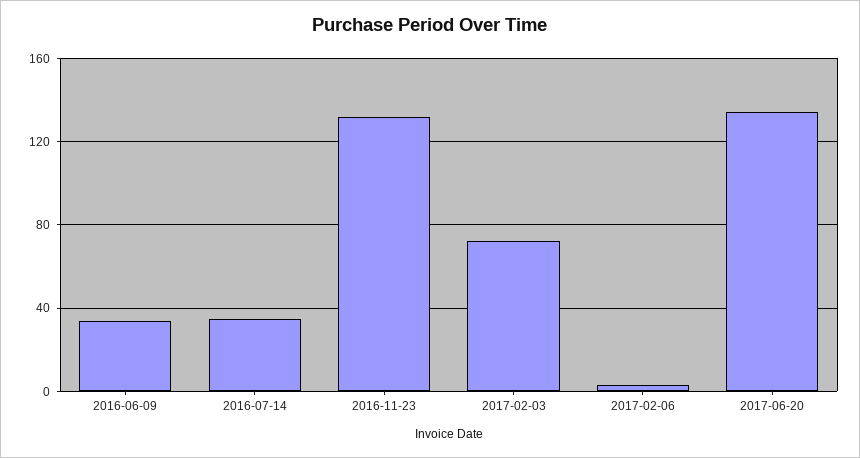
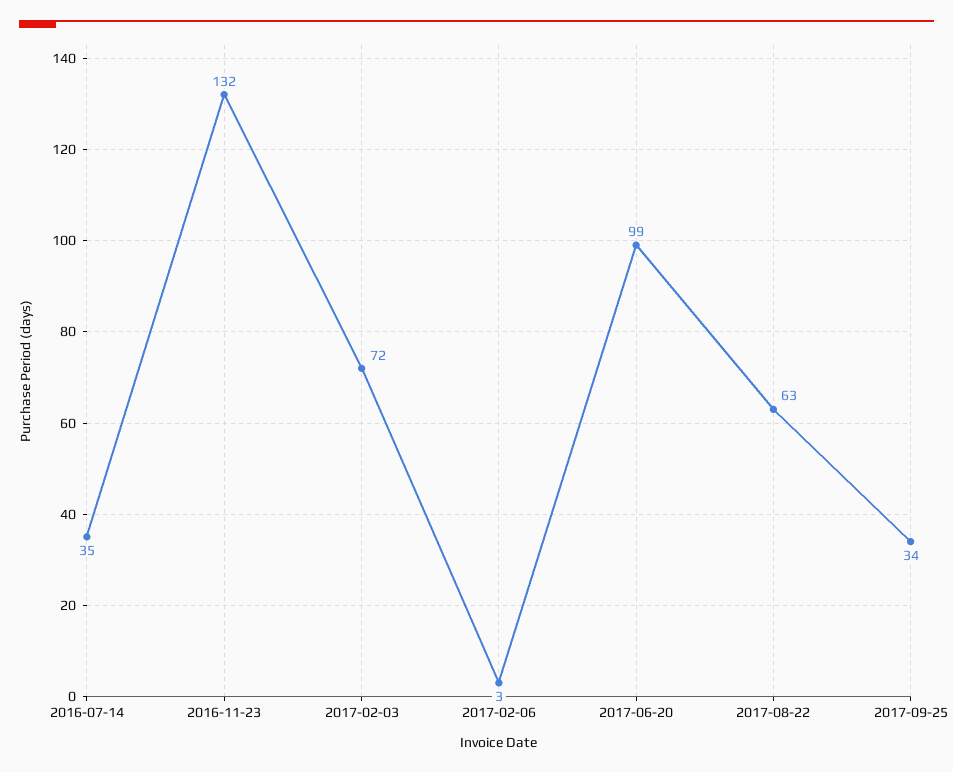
2016-06-09: 35 -> none
2017-06-20: 135 -> 99
2017-08-22: none -> 63
2017-09-25: none -> 34

